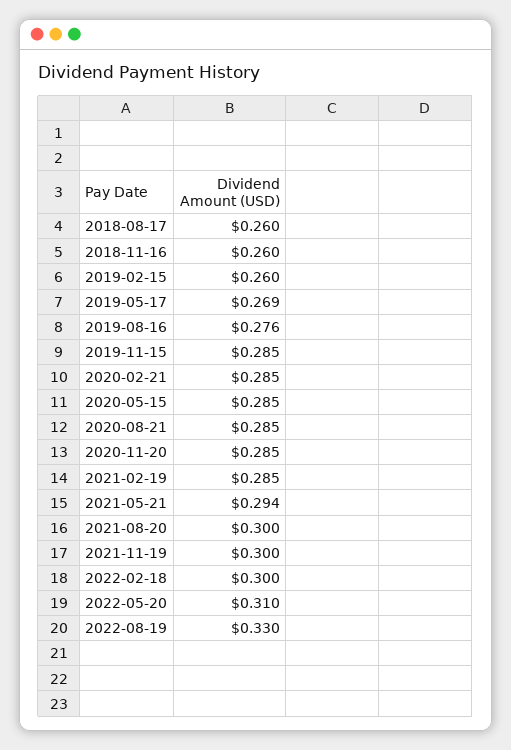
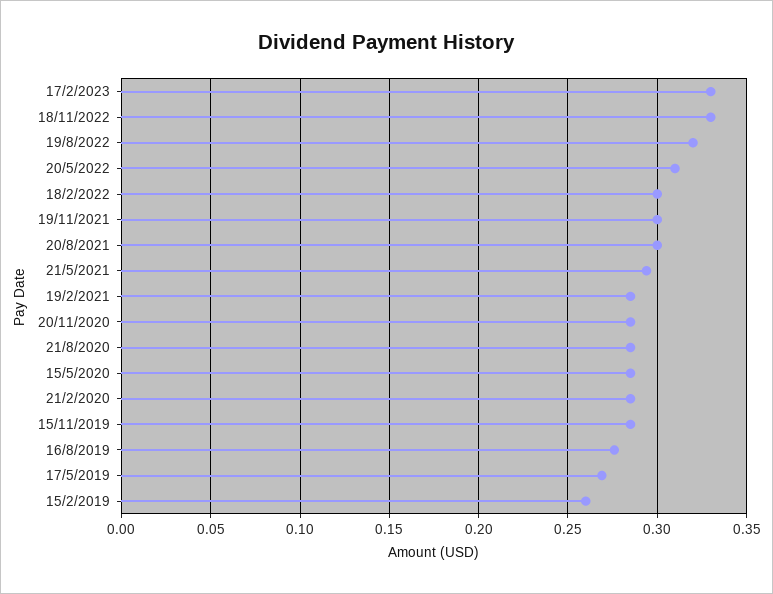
2018-08-17: 0.26 -> none
2018-11-16: 0.26 -> none
2022-08-19: 0.33 -> 0.32
17/2/2023: none -> 0.33
18/11/2022: none -> 0.33

